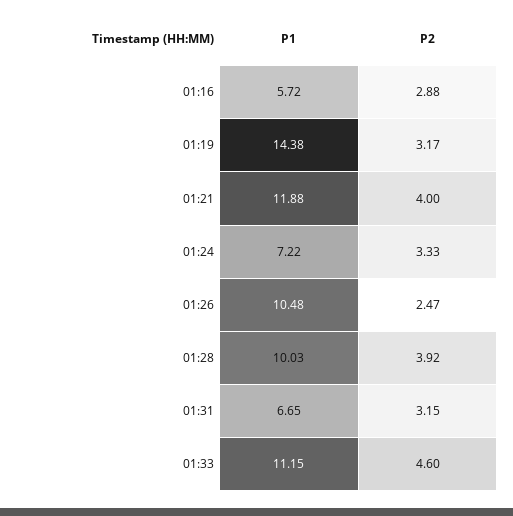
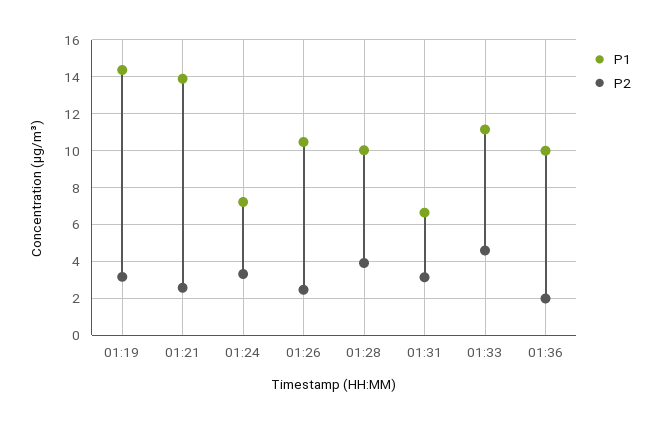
P1, 01:16: 5.72 -> none
P2, 01:16: 2.88 -> none
P1, 01:21: 11.88 -> 14
P2, 01:21: 4 -> 2.5
P1, 01:36: none -> 10
P2, 01:36: none -> 2

